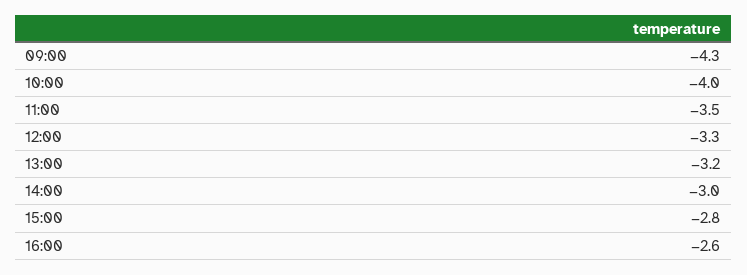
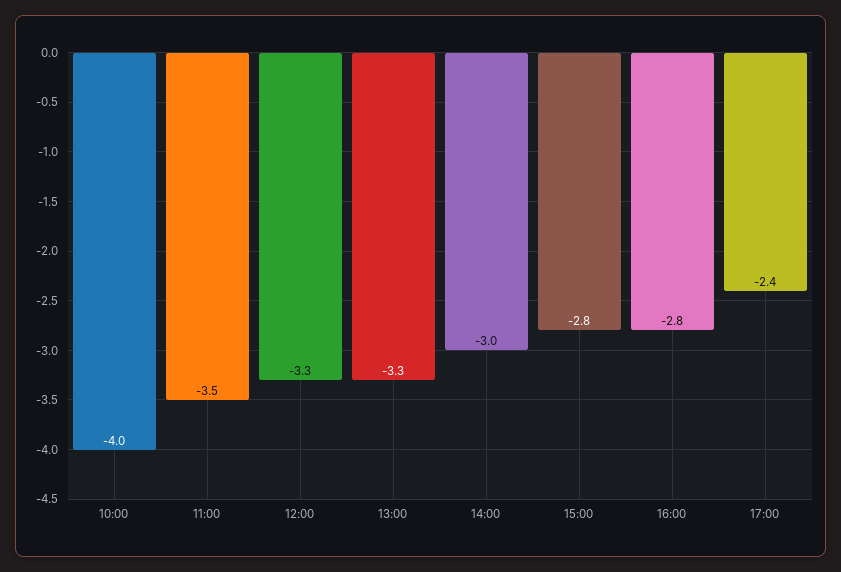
09:00: -4.3 -> none
13:00: -3.2 -> -3.3
16:00: -2.6 -> -2.8
17:00: none -> -2.4

